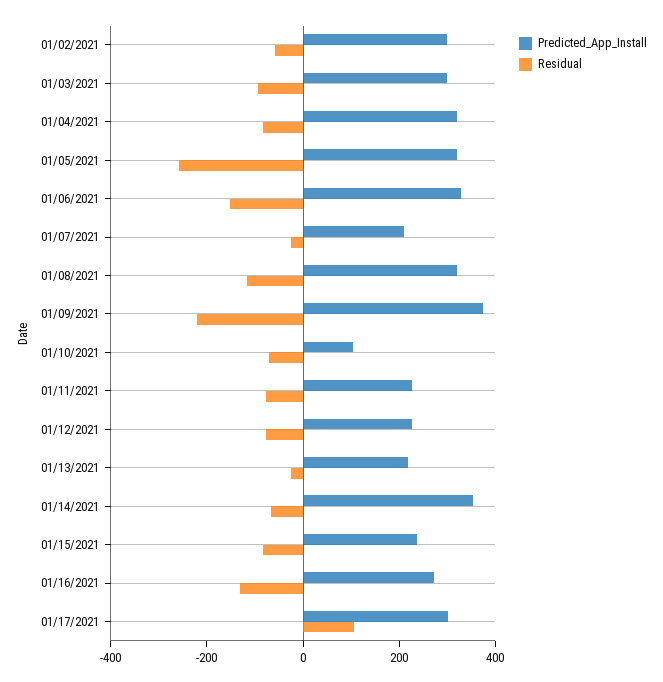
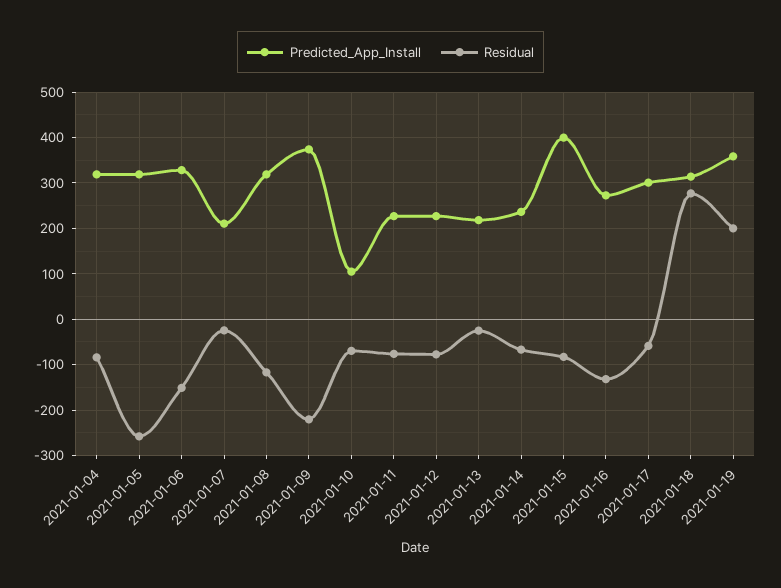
Predicted_App_Install, 01/02/2021: 300 -> none
Residual, 01/02/2021: -50 -> none
Predicted_App_Install, 01/03/2021: 300 -> none
Residual, 01/03/2021: -100 -> none
Predicted_App_Install, 01/14/2021: 350 -> 240
Predicted_App_Install, 01/15/2021: 250 -> 400
Residual, 01/17/2021: 100 -> -60
Predicted_App_Install, 2021-01-18: none -> 320
Residual, 2021-01-18: none -> 280
Predicted_App_Install, 2021-01-19: none -> 360
Residual, 2021-01-19: none -> 200

